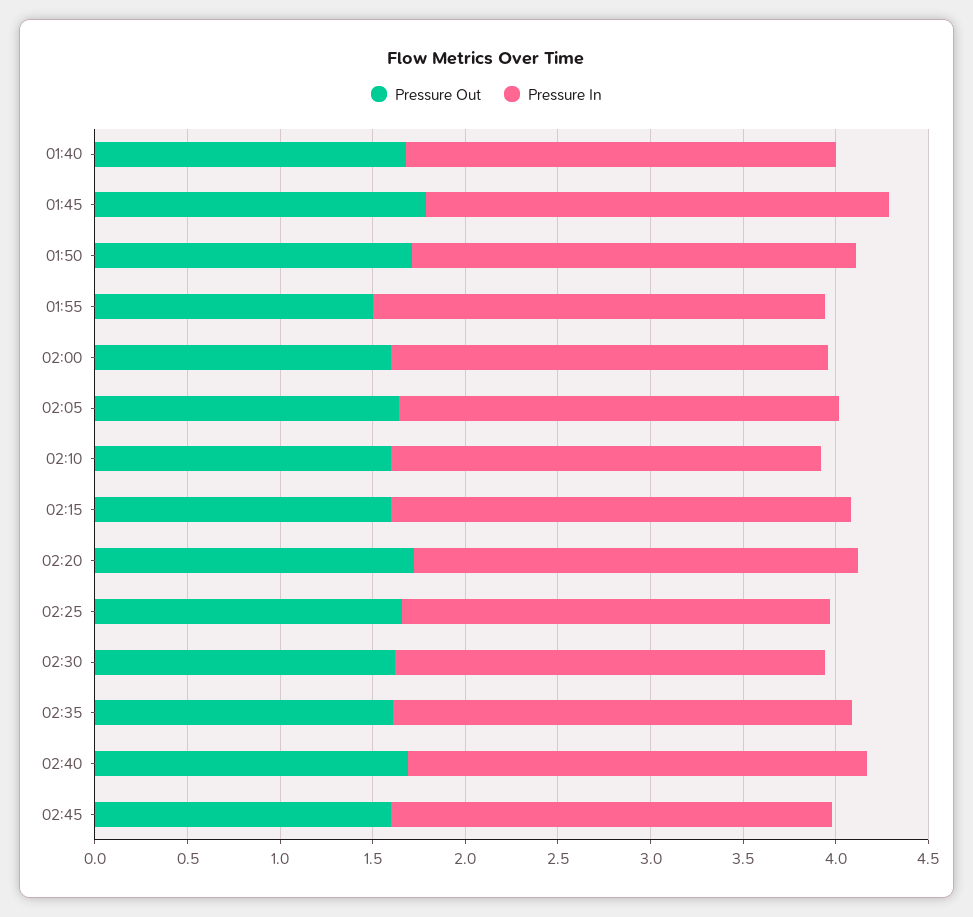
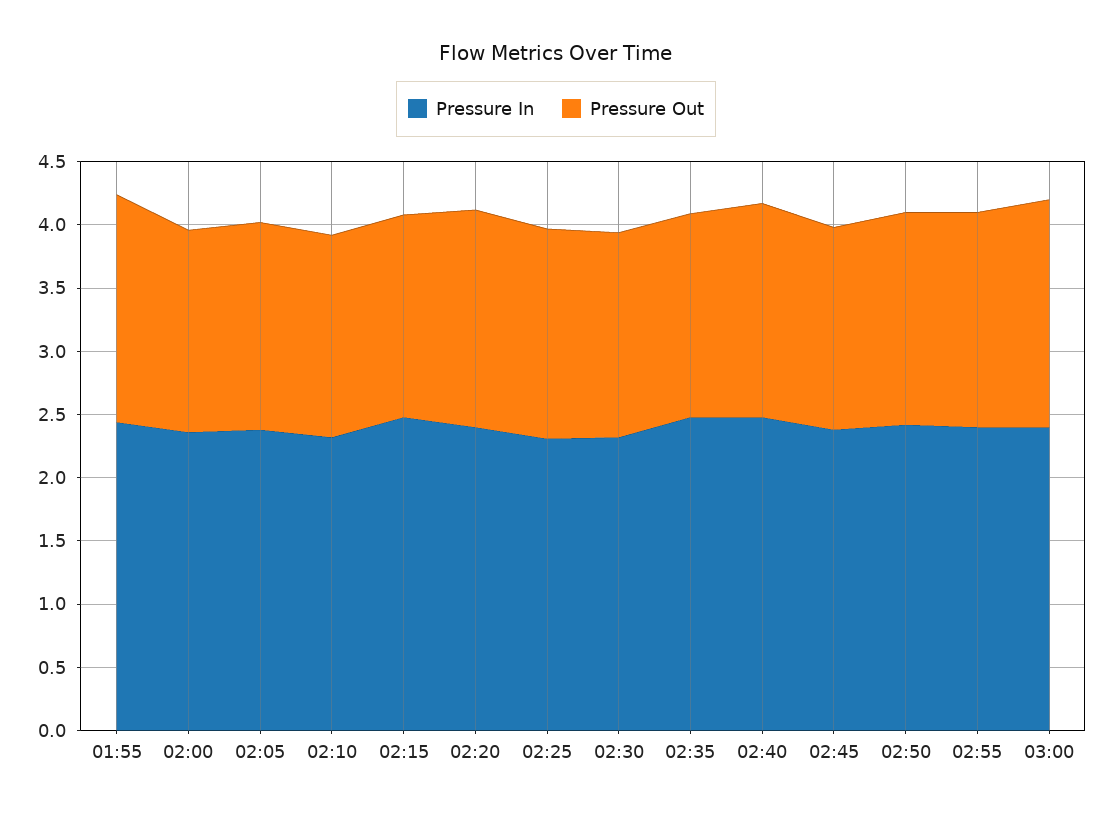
Pressure Out, 01:40: 1.7 -> none
Pressure In, 01:40: 2.3 -> none
Pressure Out, 01:45: 1.8 -> none
Pressure In, 01:45: 2.5 -> none
Pressure Out, 01:50: 1.7 -> none
Pressure In, 01:50: 2.4 -> none
Pressure Out, 01:55: 1.5 -> 1.8
Pressure In, 02:50: none -> 2.4
Pressure Out, 02:50: none -> 1.7
Pressure In, 02:55: none -> 2.4
Pressure Out, 02:55: none -> 1.7
Pressure In, 03:00: none -> 2.4
Pressure Out, 03:00: none -> 1.8

